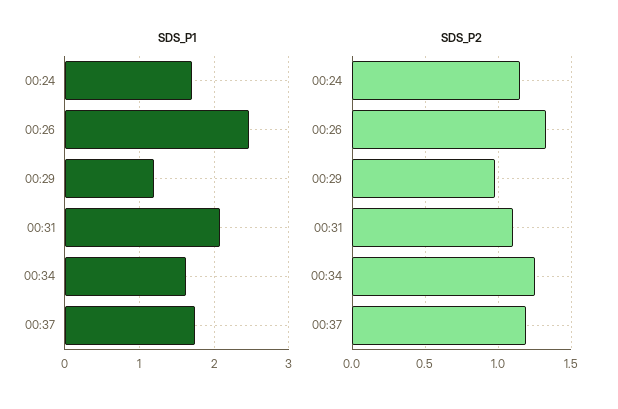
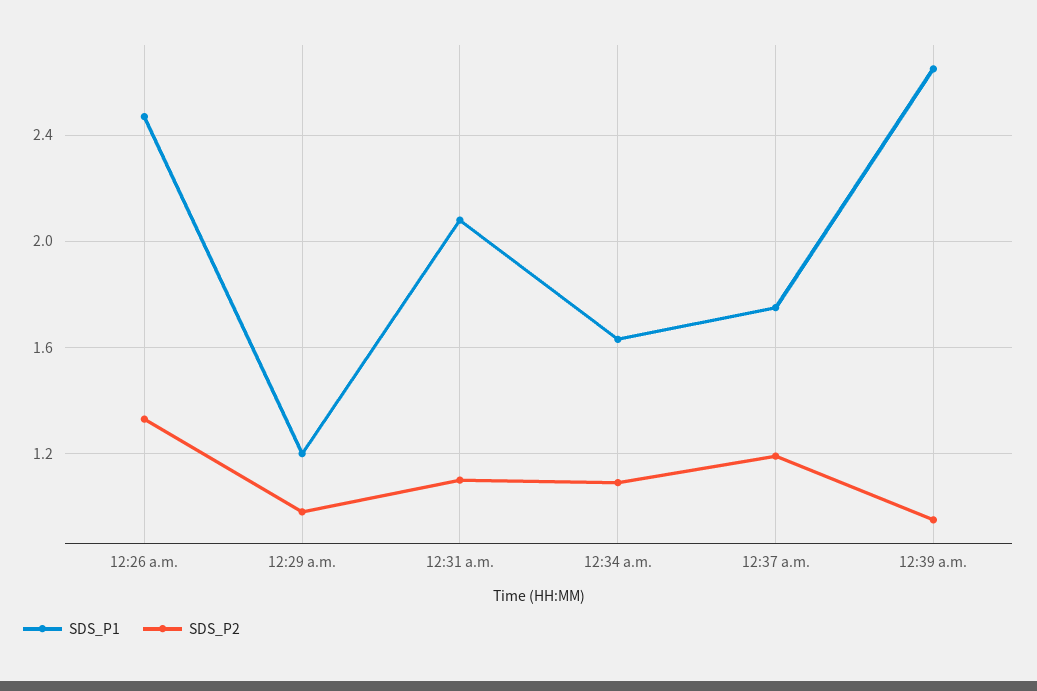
SDS_P1, 00:24: 1.7 -> none
SDS_P2, 00:24: 1.15 -> none
SDS_P2, 00:34: 1.25 -> 1.1
SDS_P1, 12:39 a.m.: none -> 2.65
SDS_P2, 12:39 a.m.: none -> 0.95

